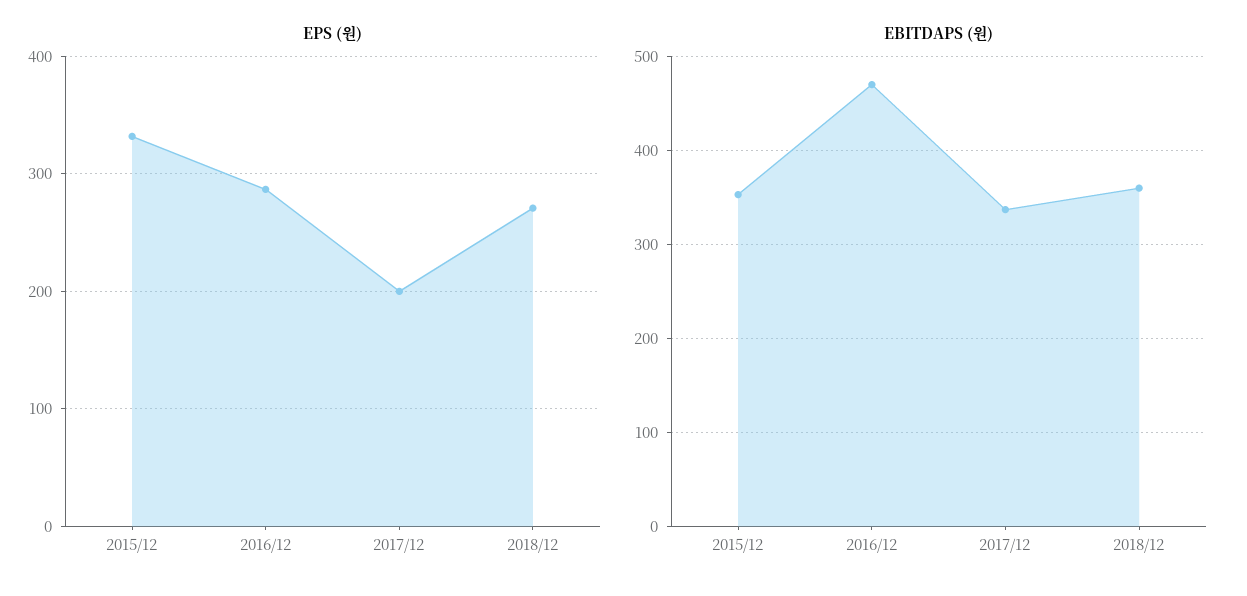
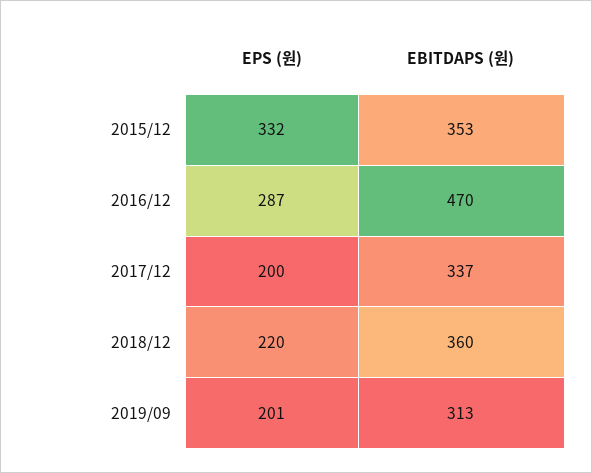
EPS (원), 2018/12: 270 -> 220
EPS (원), 2019/09: none -> 201
EBITDAPS (원), 2019/09: none -> 313

